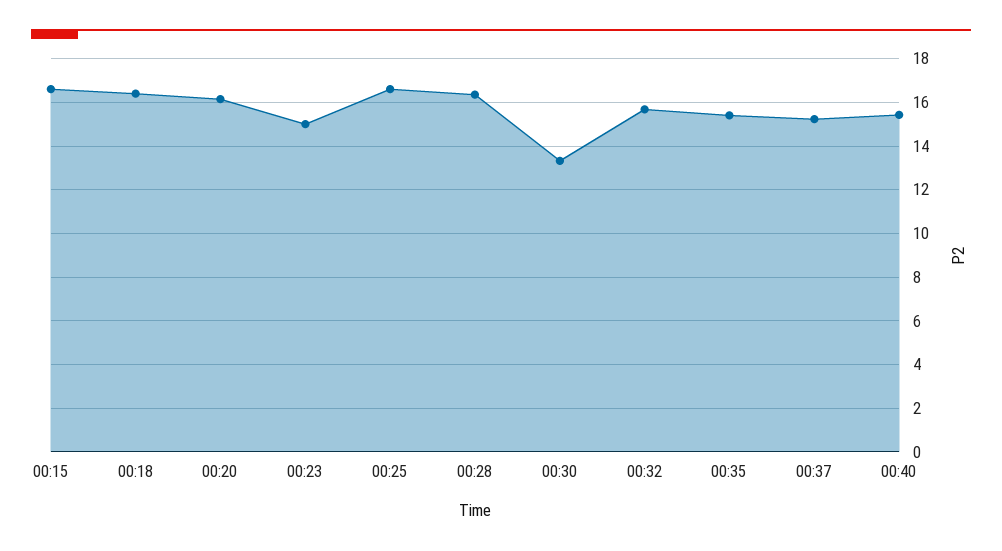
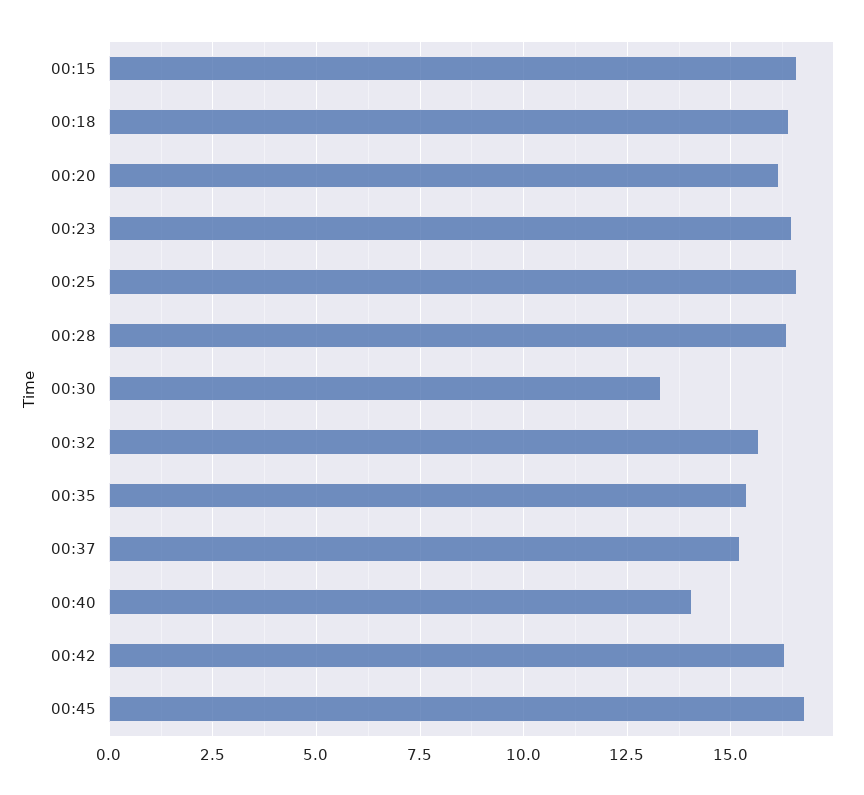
00:23: 15 -> 16.5
00:40: 15.5 -> 14
00:42: none -> 16.25
00:45: none -> 16.75

